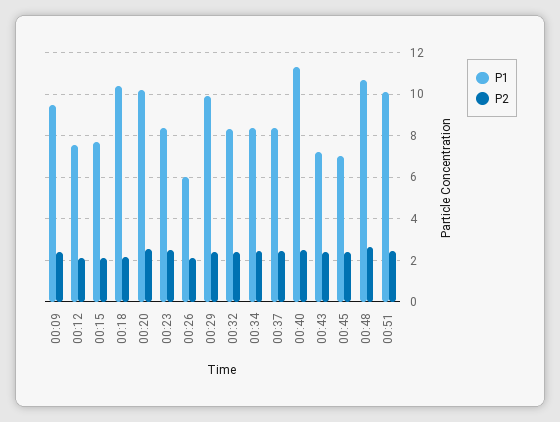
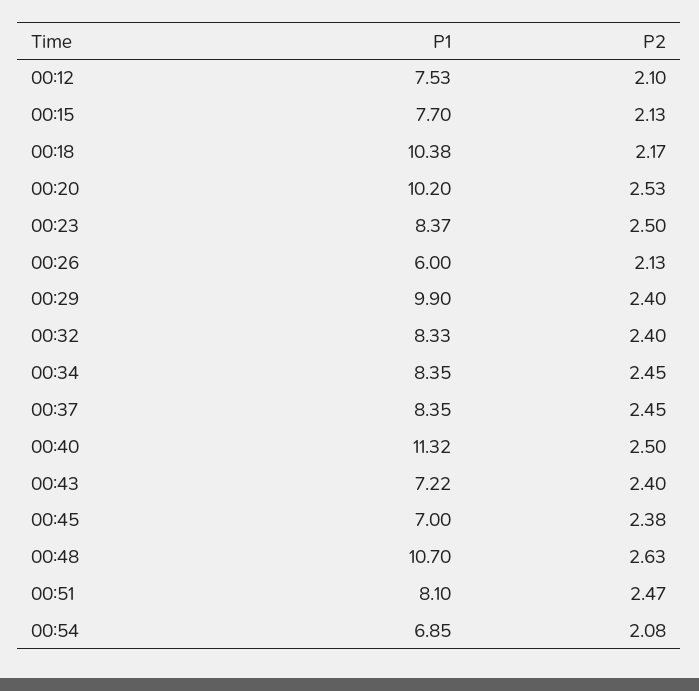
P1, 00:09: 9.5 -> none
P2, 00:09: 2.5 -> none
P1, 00:51: 10 -> 8.1
P1, 00:54: none -> 6.85
P2, 00:54: none -> 2.08

